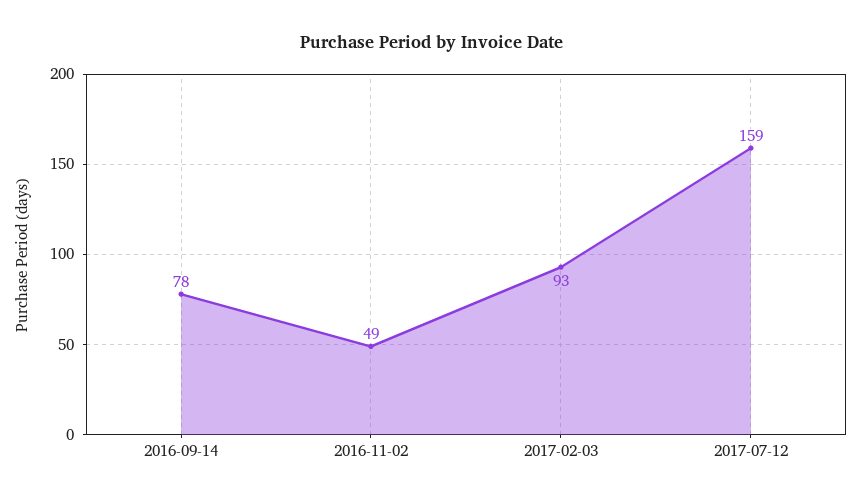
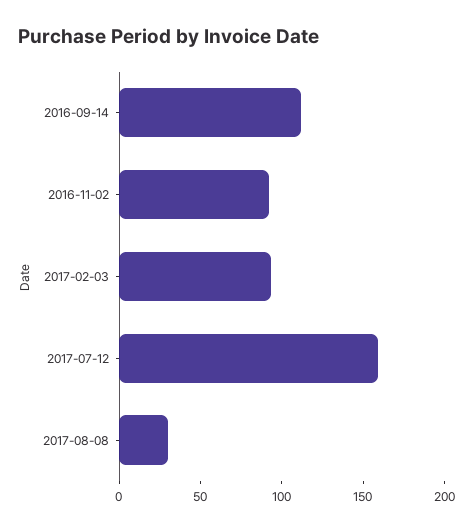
2016-09-14: 78 -> 110
2016-11-02: 49 -> 90
2017-08-08: none -> 30

